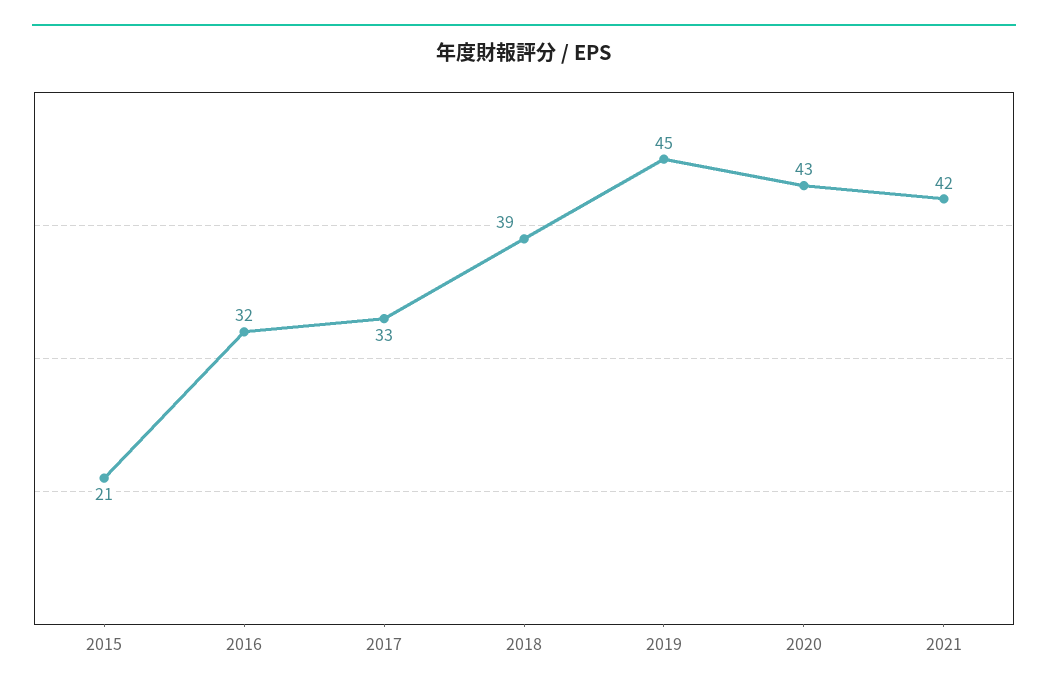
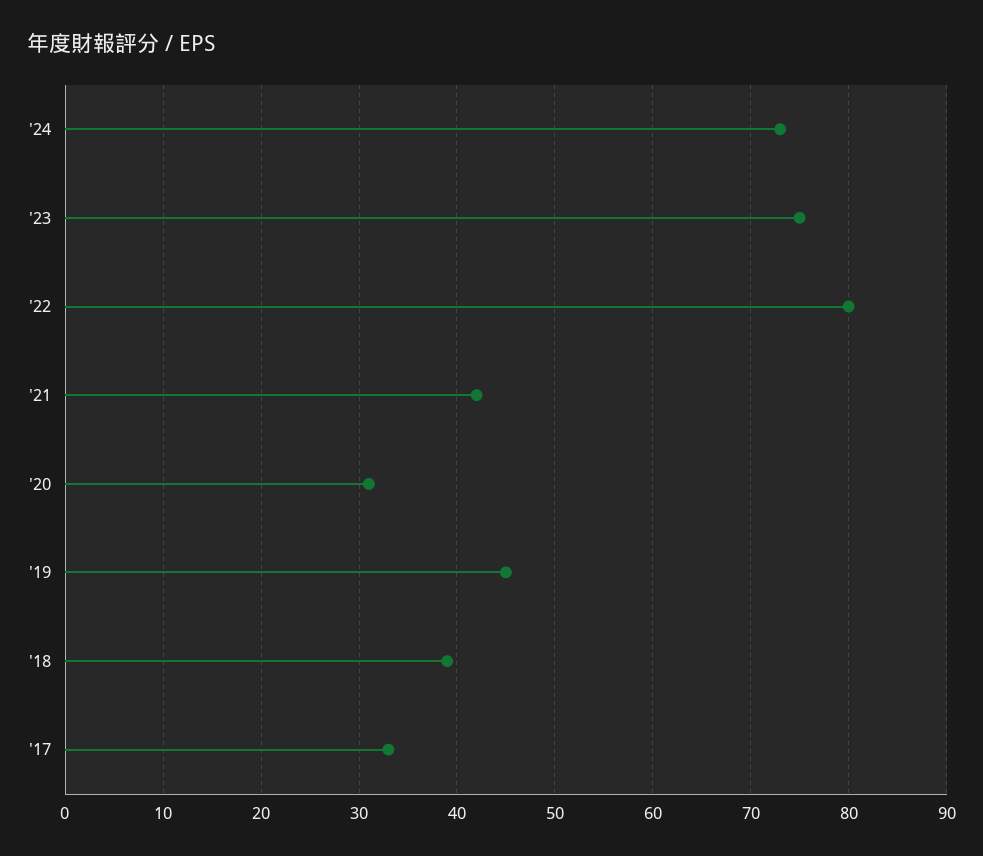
2015: 21 -> none
2016: 32 -> none
2020: 43 -> 31
'24: none -> 73
'23: none -> 75
'22: none -> 80

